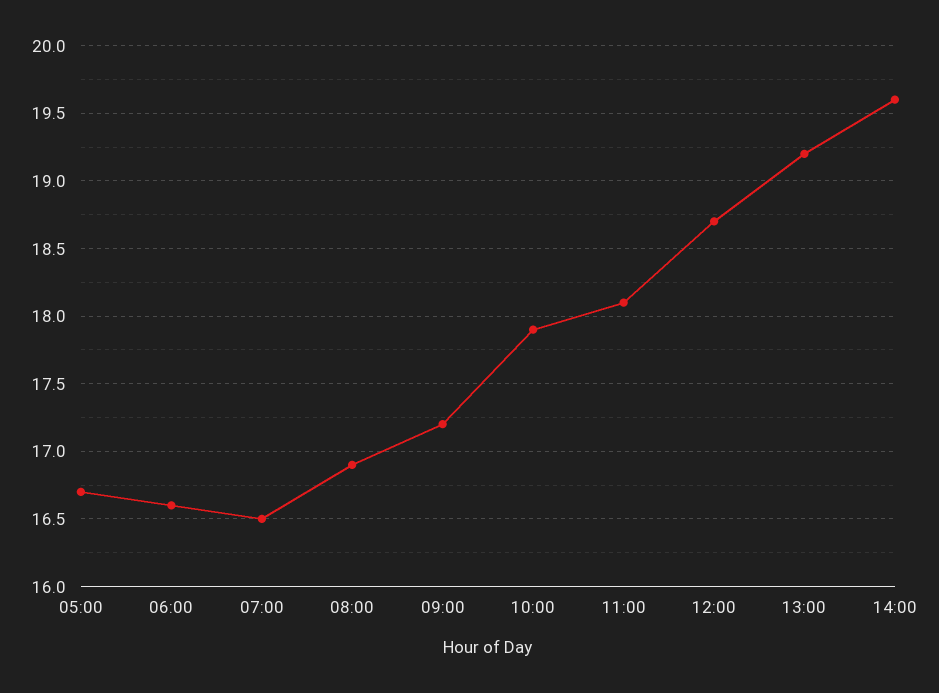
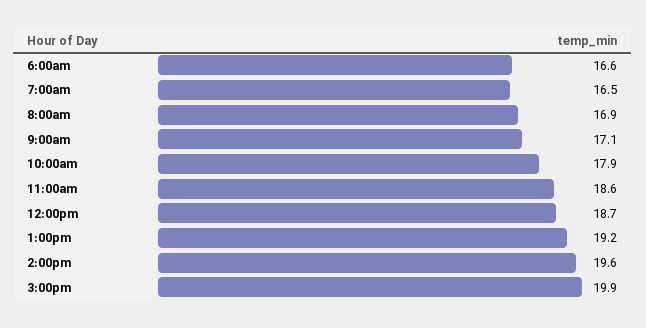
05:00: 16.7 -> none
09:00: 17.2 -> 17.1
11:00: 18.1 -> 18.6
3:00pm: none -> 19.9

